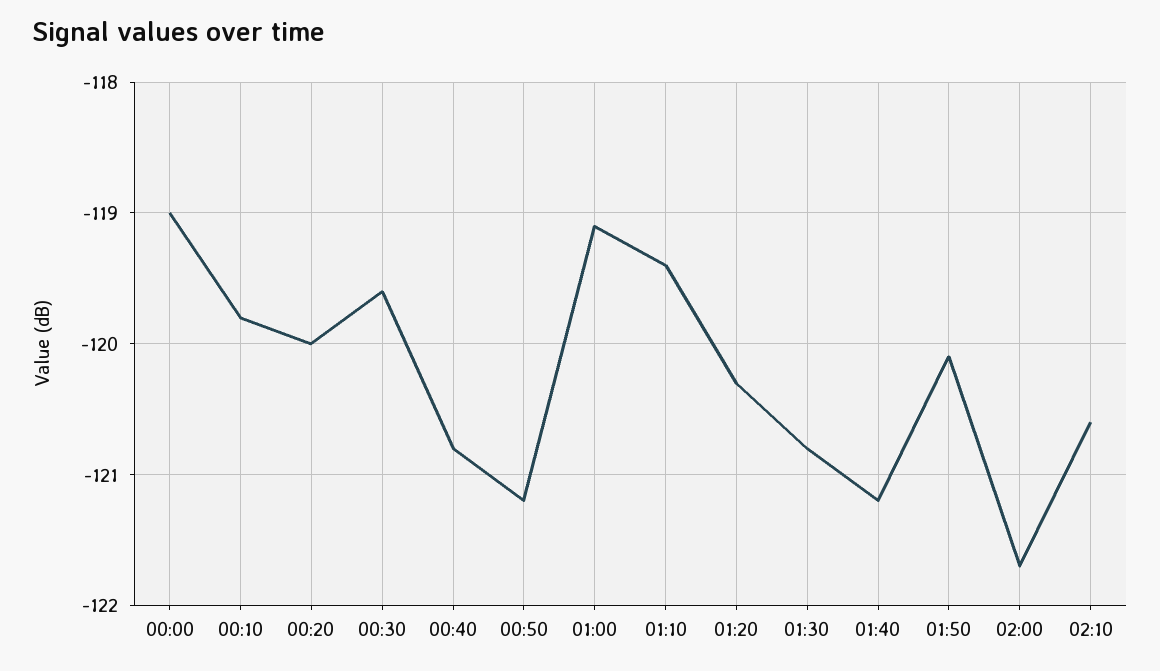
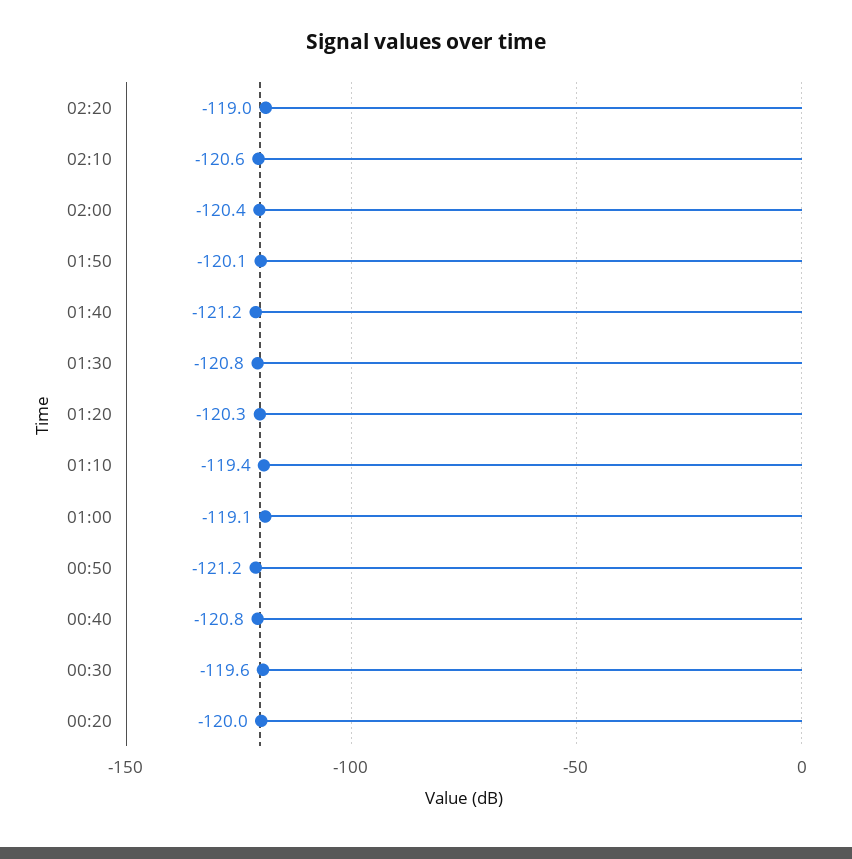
00:00: -119 -> none
00:10: -119.8 -> none
02:00: -121.7 -> -120.4
02:20: none -> -119

